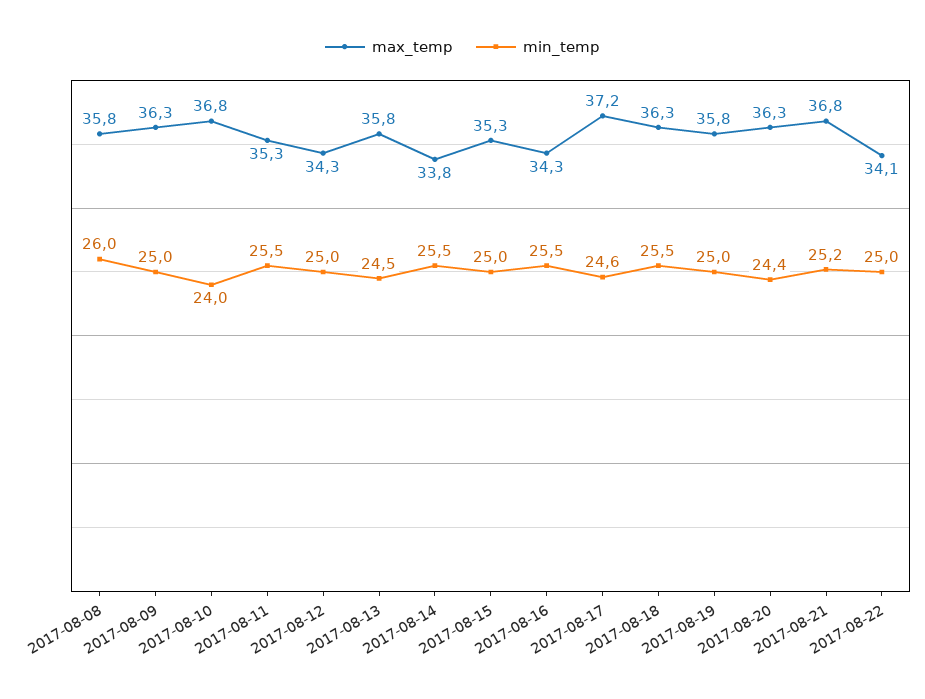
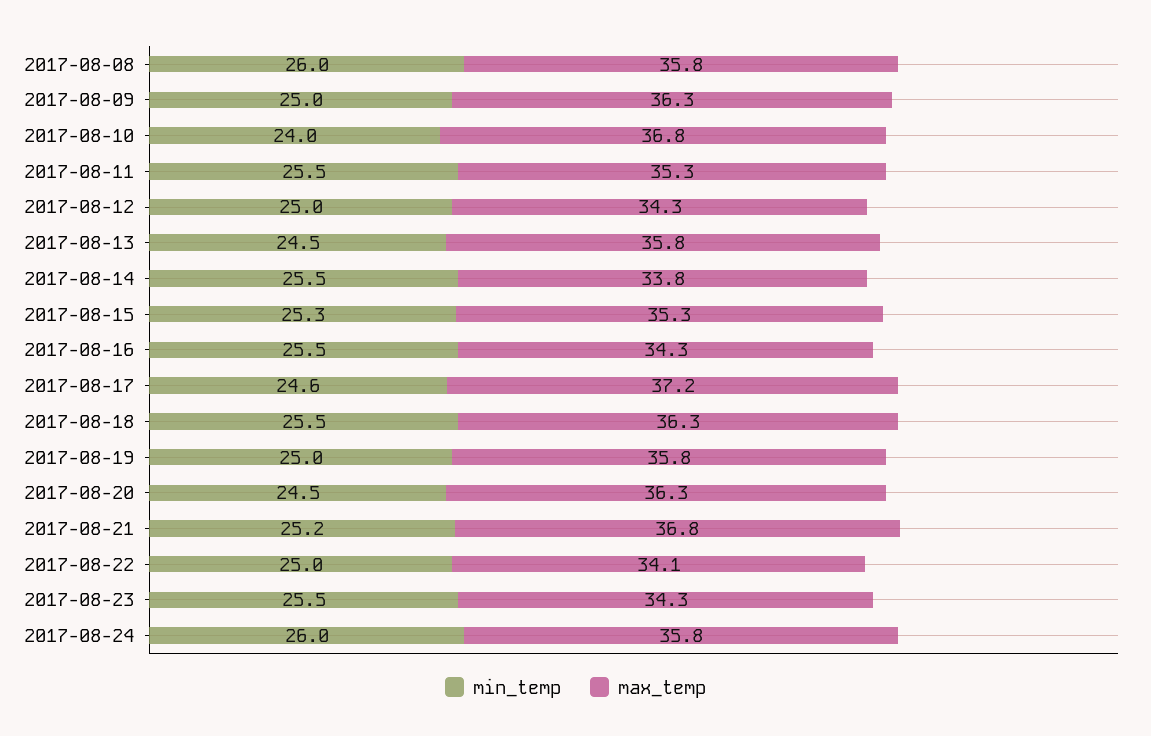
min_temp, 2017-08-15: 25 -> 25.3
min_temp, 2017-08-20: 24.4 -> 24.5
min_temp, 2017-08-23: none -> 25.5
max_temp, 2017-08-23: none -> 34.3
min_temp, 2017-08-24: none -> 26
max_temp, 2017-08-24: none -> 35.8

